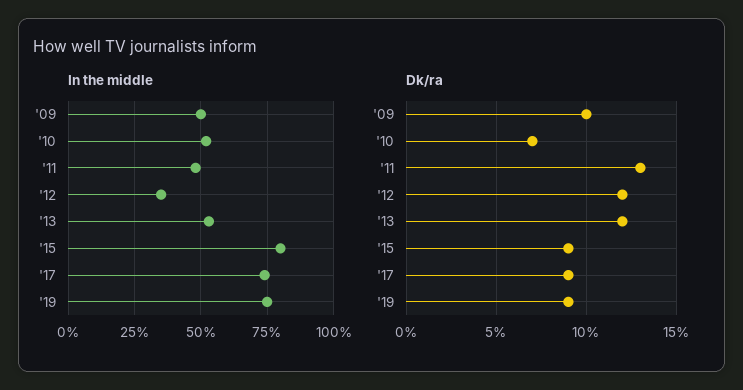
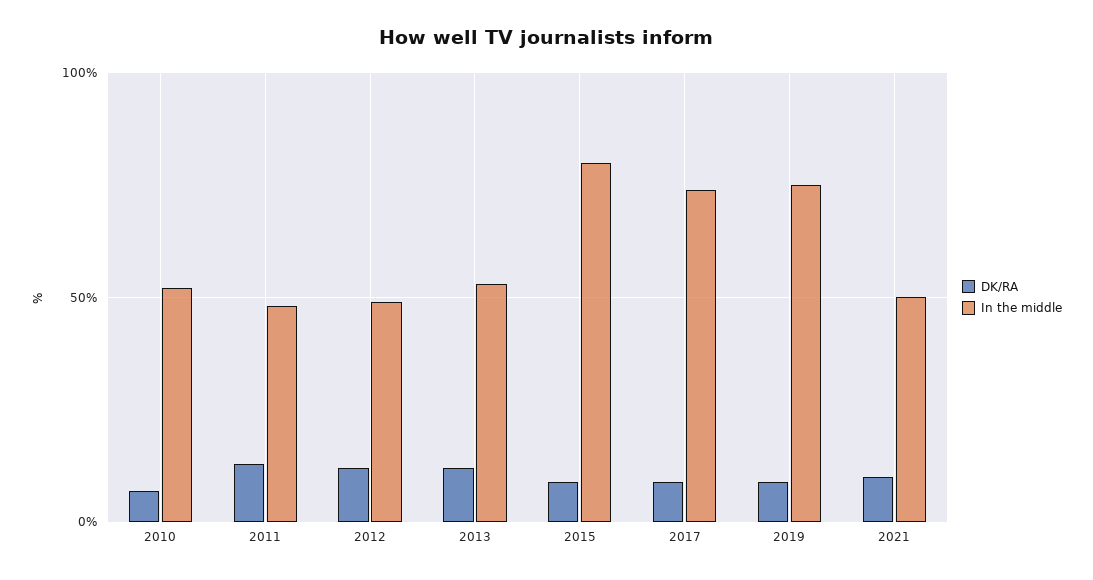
In the middle, '09: 50 -> none
In the middle, '12: 35 -> 50
Dk/ra, '09: 10 -> none
Dk/ra, 2021: none -> 10
In the middle, 2021: none -> 50

